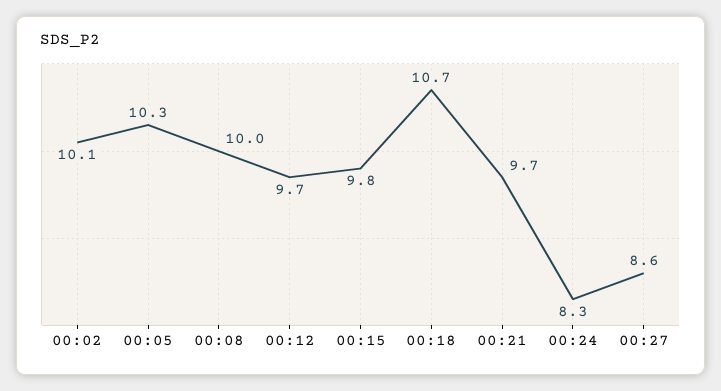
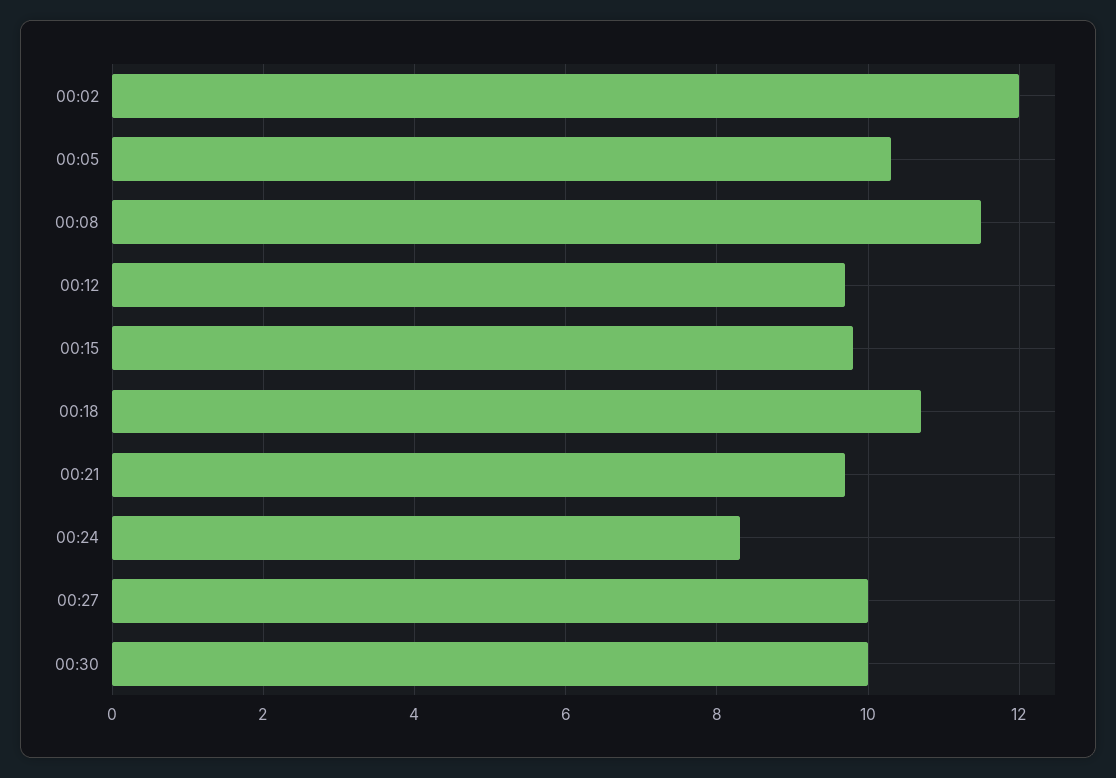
00:02: 10.1 -> 12
00:08: 10 -> 11.5
00:27: 8.6 -> 10
00:30: none -> 10

